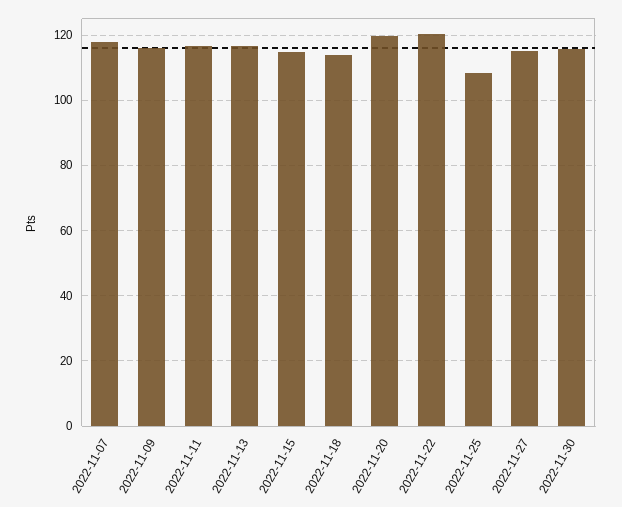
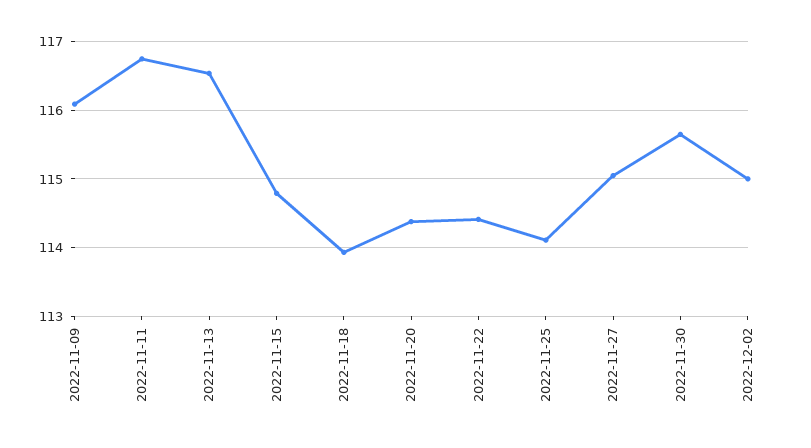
2022-11-07: 118 -> none
2022-11-20: 120 -> 114.4
2022-11-22: 120 -> 114.4
2022-11-25: 108 -> 114.1
2022-12-02: none -> 115

